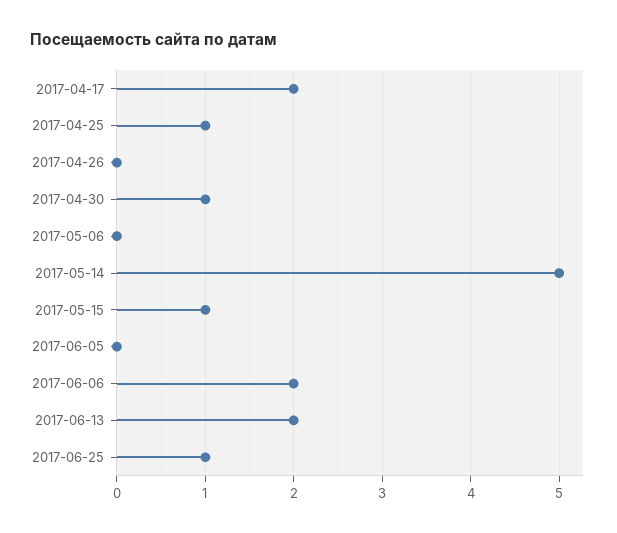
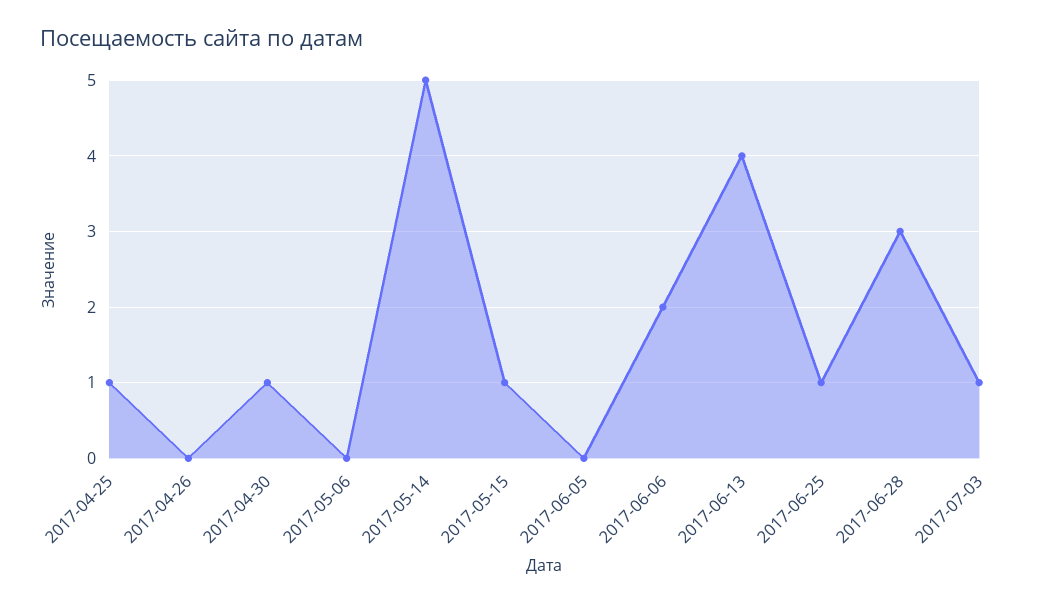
2017-04-17: 2 -> none
2017-06-13: 2 -> 4
2017-06-28: none -> 3
2017-07-03: none -> 1

